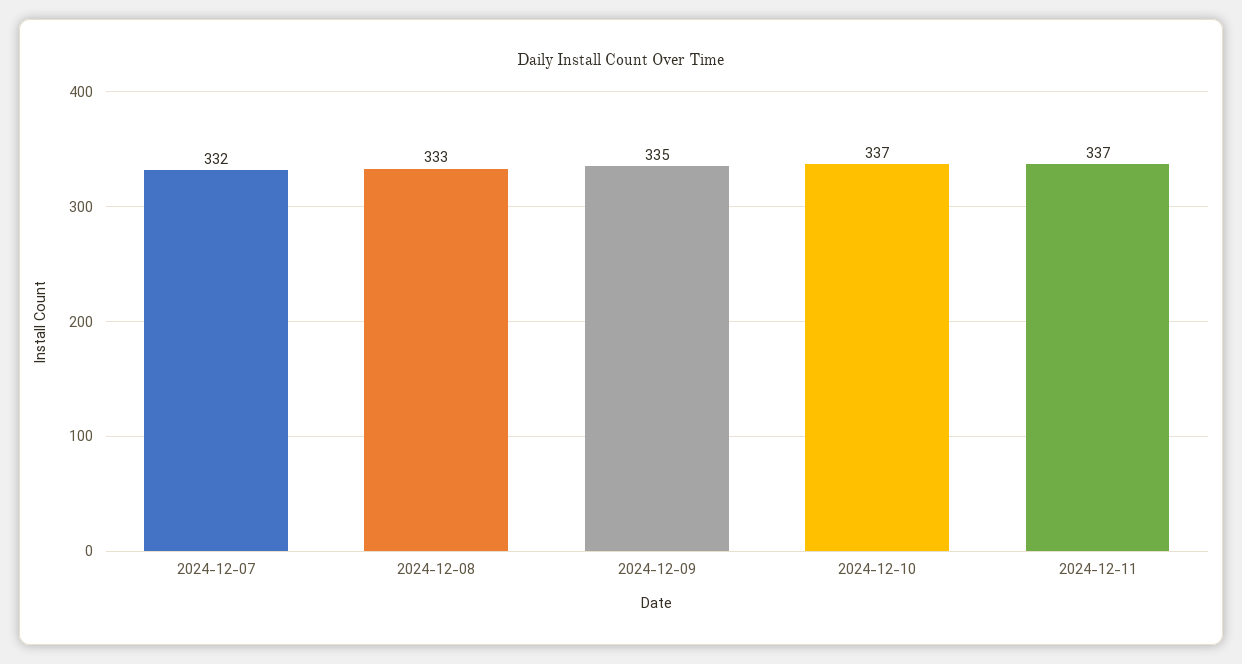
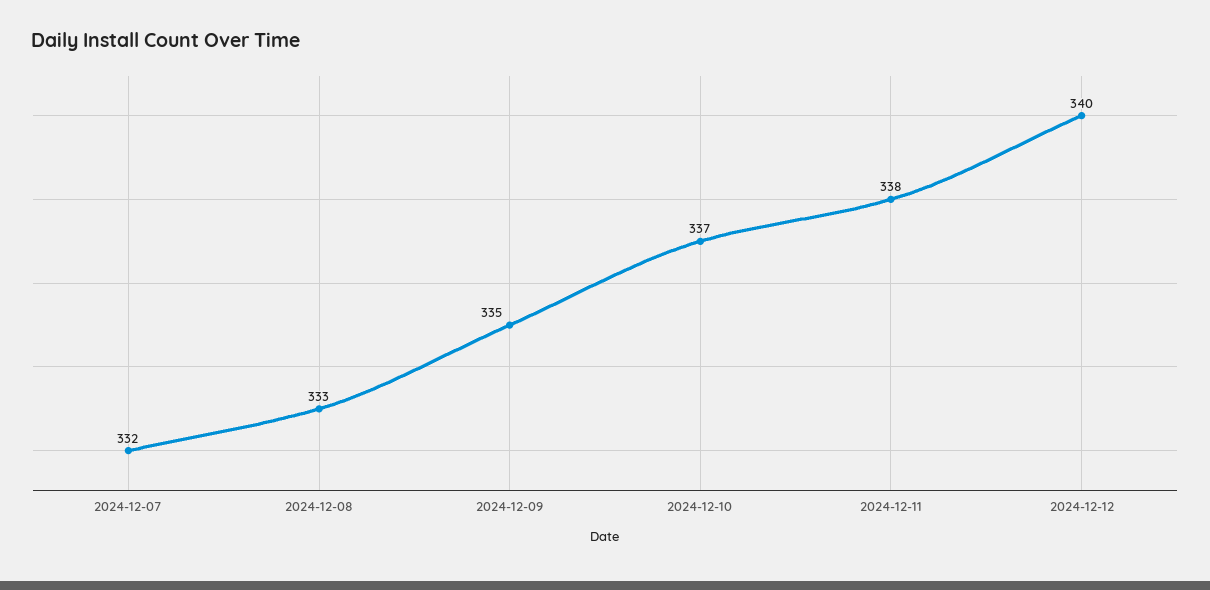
2024-12-11: 337 -> 338
2024-12-12: none -> 340

